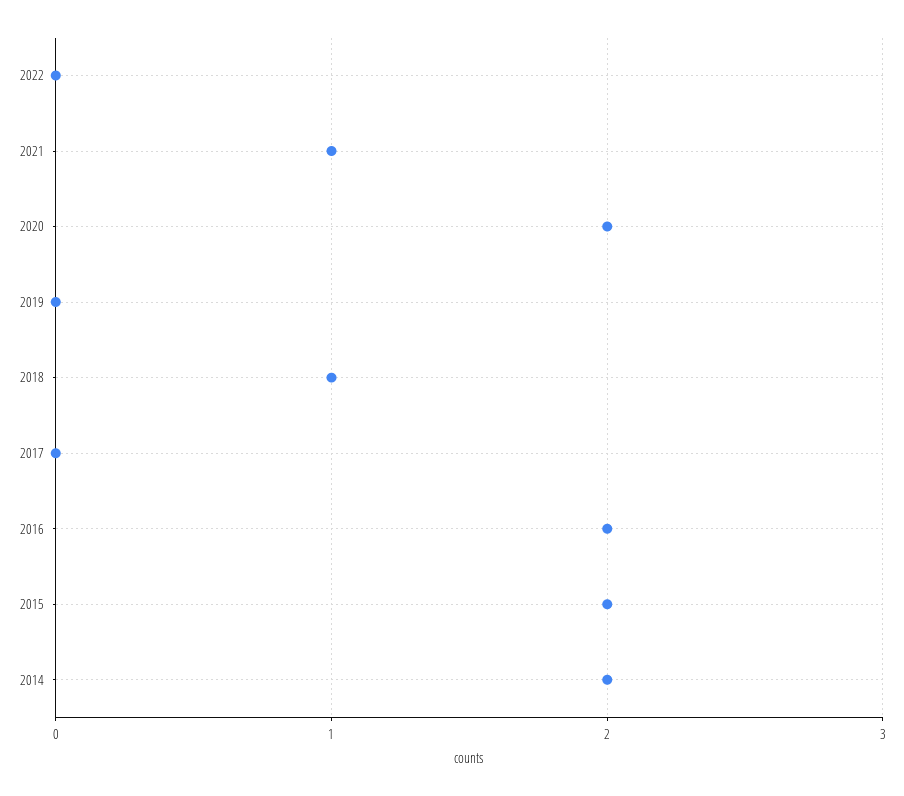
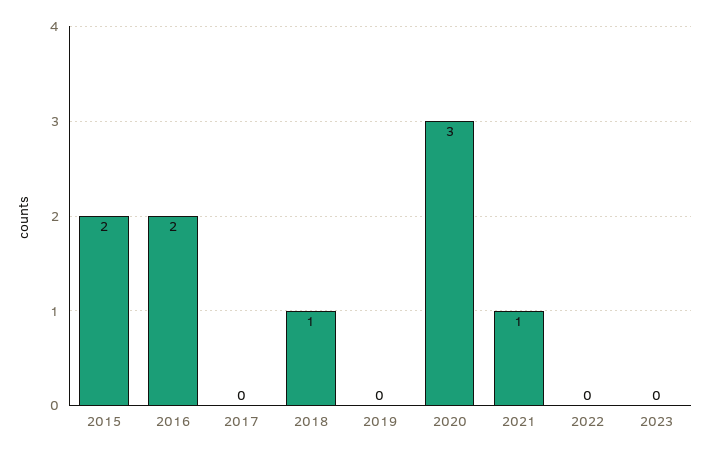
2020: 2 -> 3
2014: 2 -> none
2023: none -> 0

